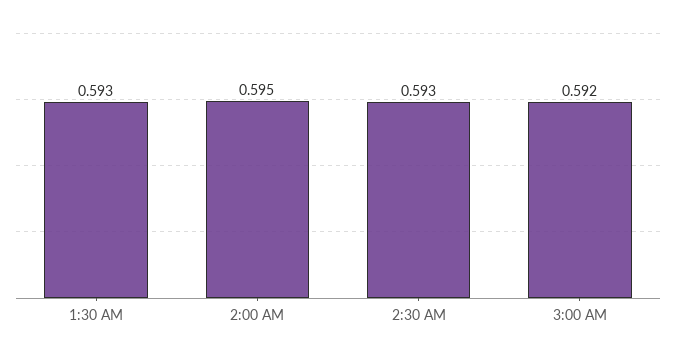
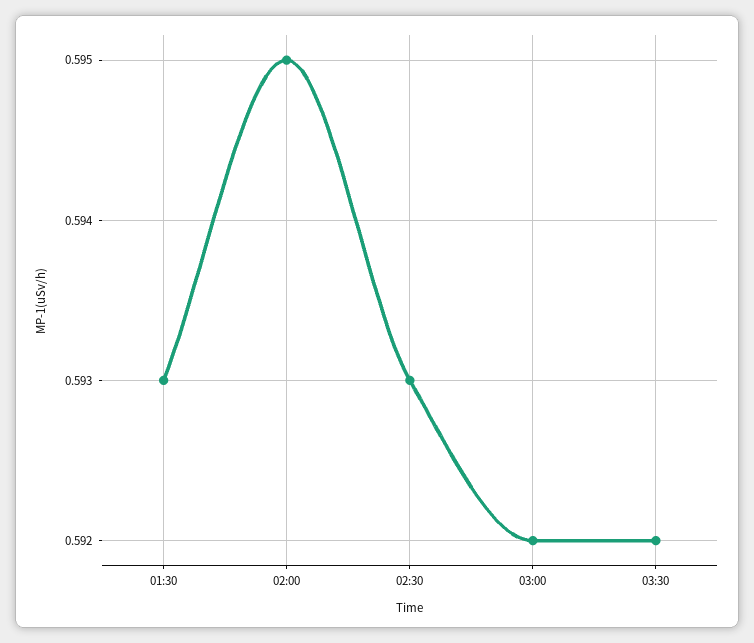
03:30: none -> 0.592

